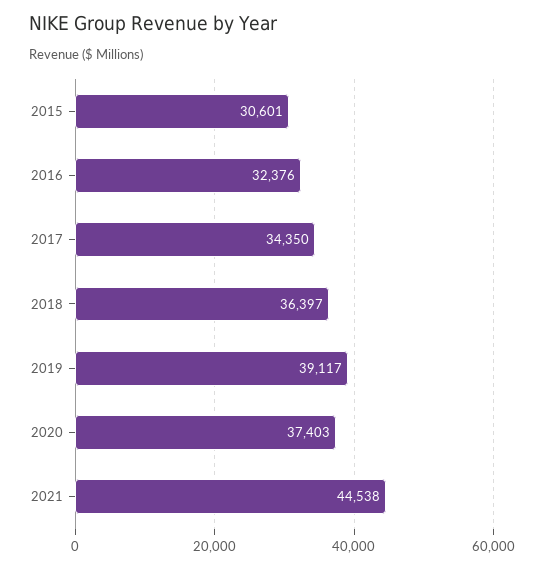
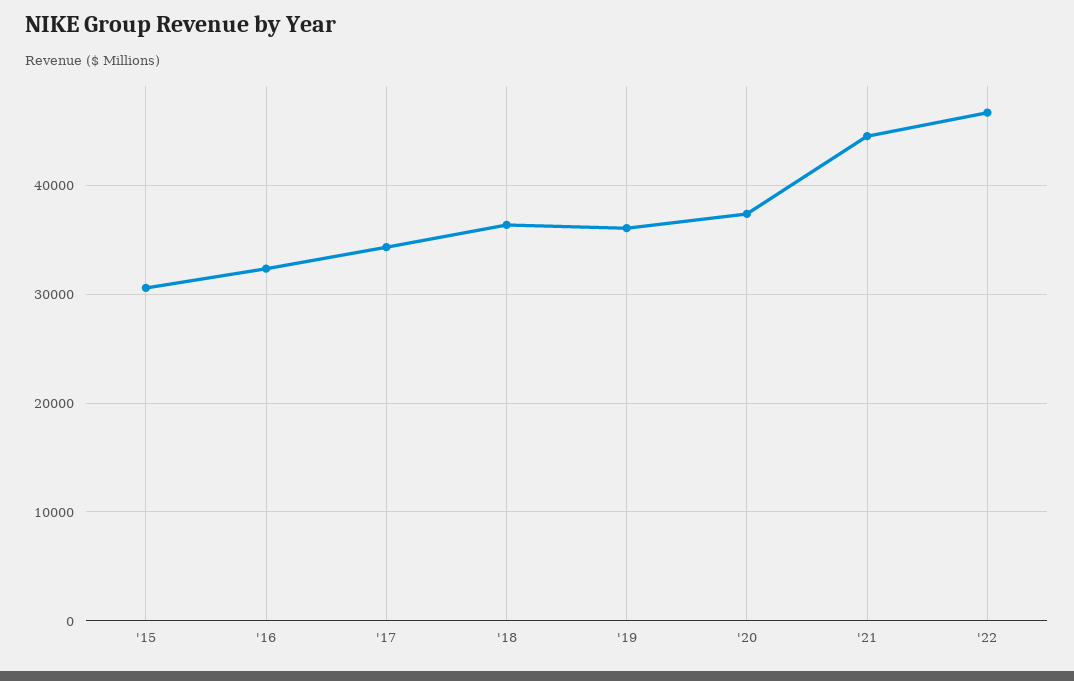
2019: 39117 -> 36000
'22: none -> 47000

